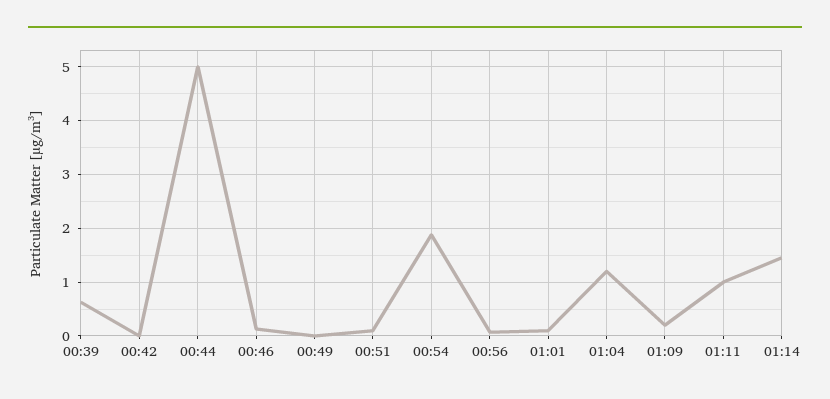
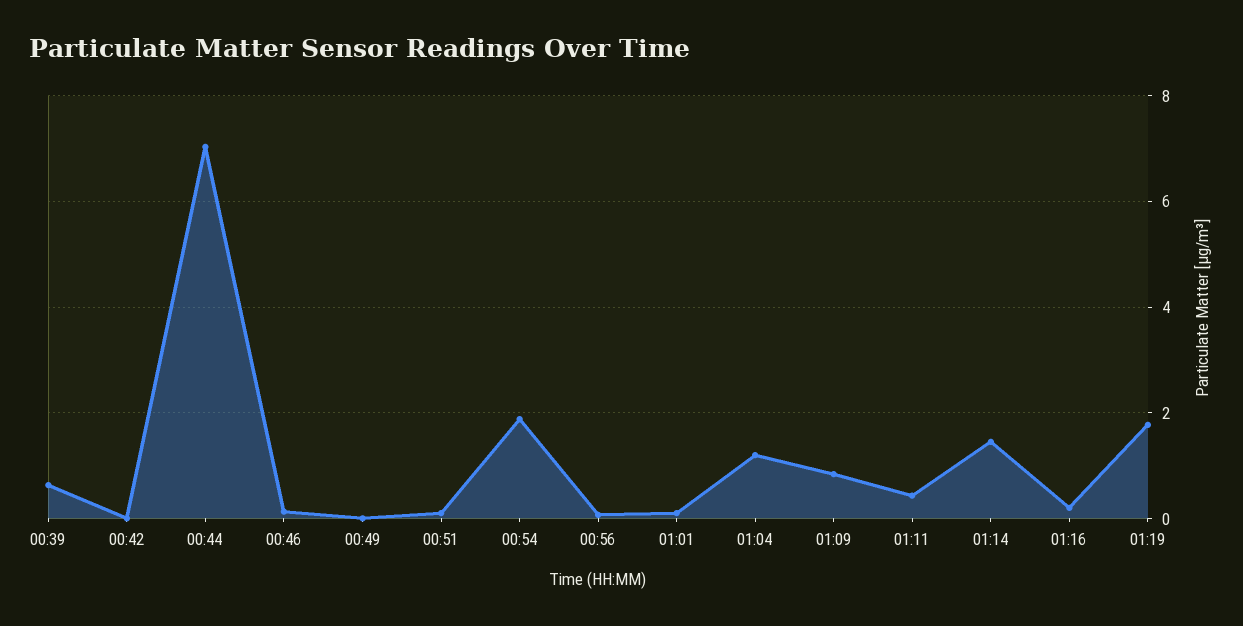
00:44: 5 -> 7
01:09: 0.2 -> 0.8
01:11: 1 -> 0.4
01:16: none -> 0.2
01:19: none -> 1.8

